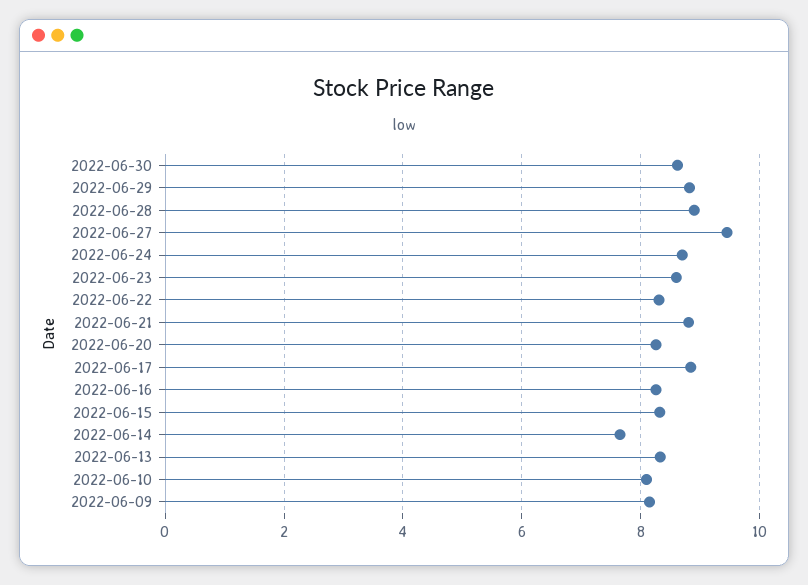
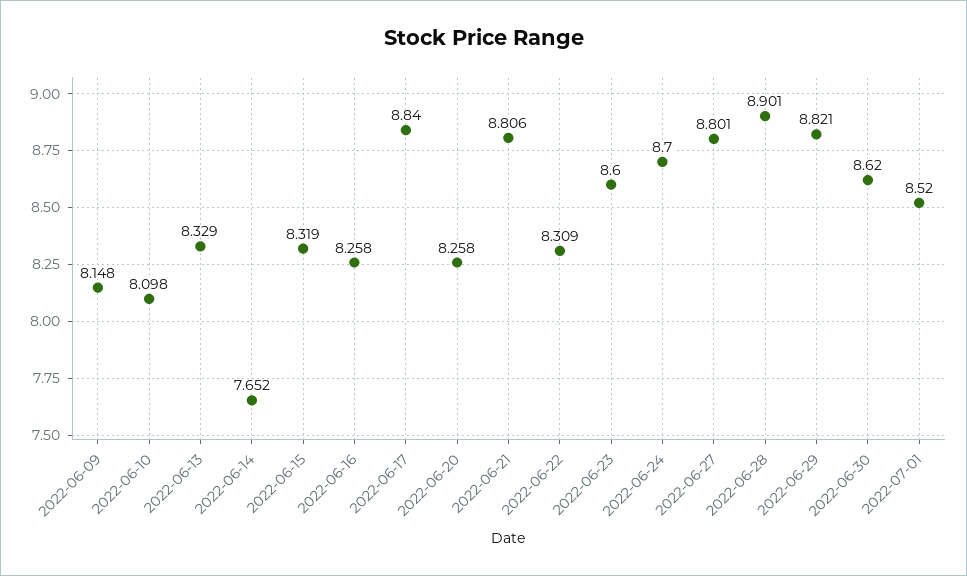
2022-06-27: 9.4 -> 8.801
2022-07-01: none -> 8.52

